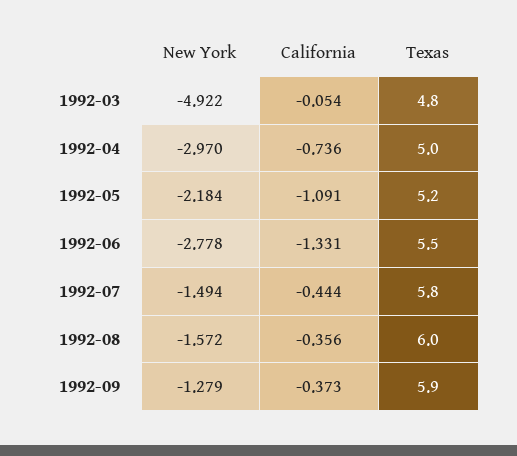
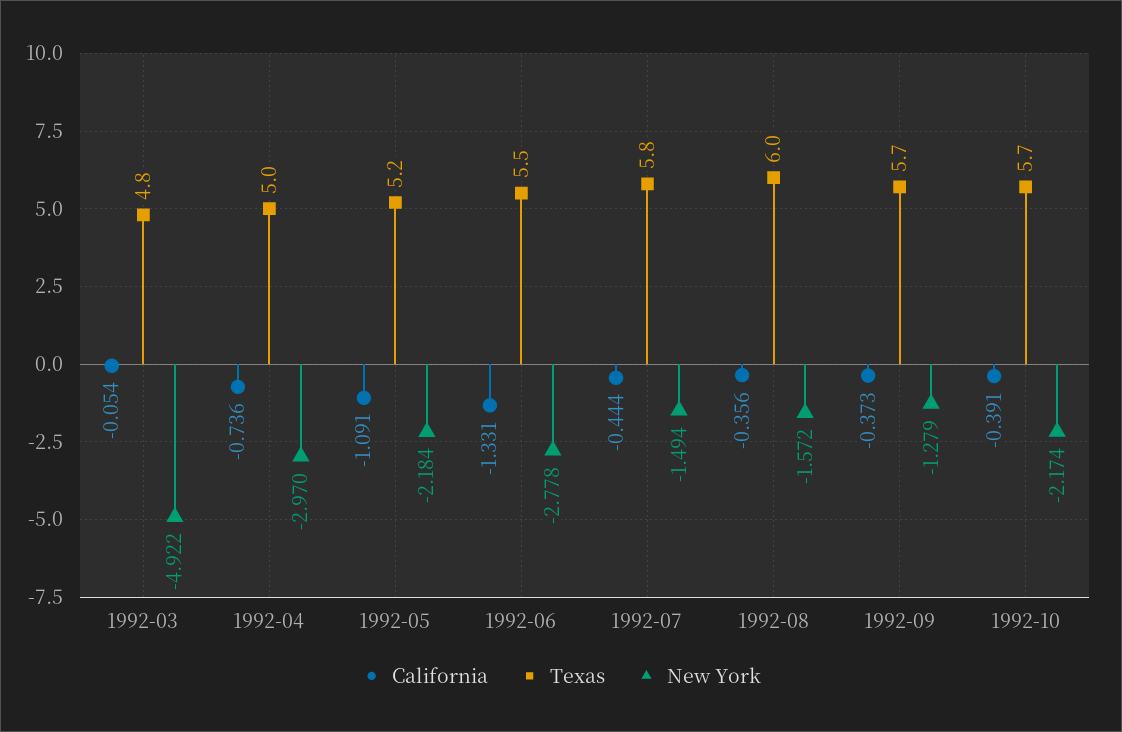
Texas, 1992-09: 5.9 -> 5.7
California, 1992-10: none -> -0.391
Texas, 1992-10: none -> 5.7
New York, 1992-10: none -> -2.174

